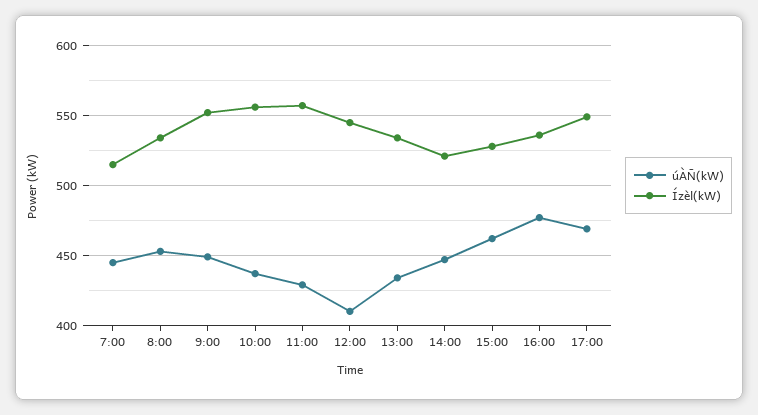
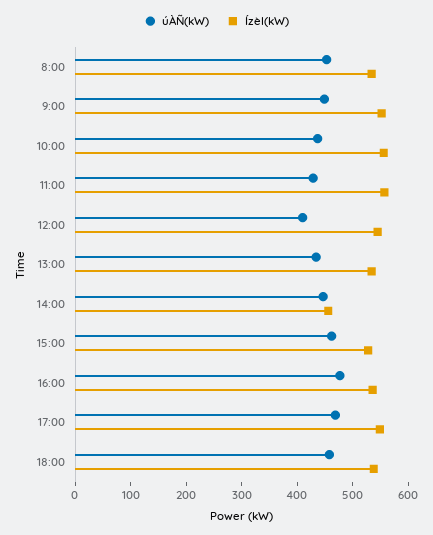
úÀÑ(kW), 7:00: 445 -> none
Ízèl(kW), 7:00: 515 -> none
Ízèl(kW), 14:00: 520 -> 460
úÀÑ(kW), 18:00: none -> 460
Ízèl(kW), 18:00: none -> 540

